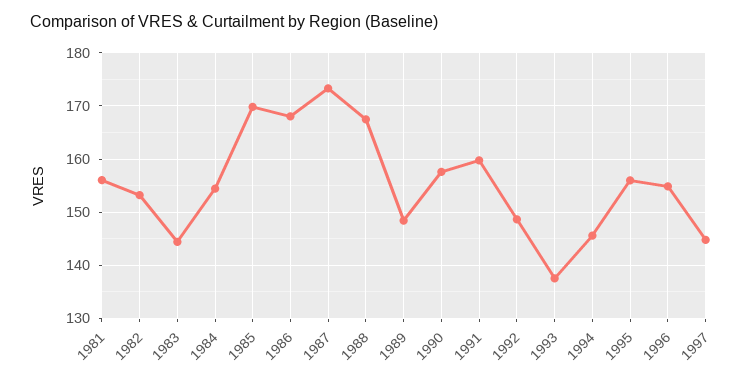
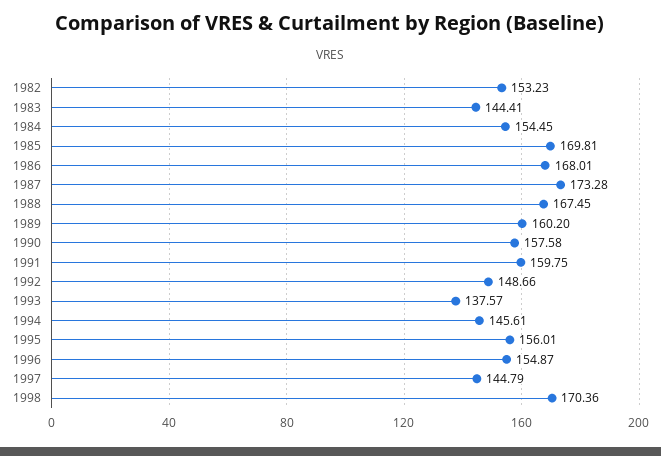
1981: 156 -> none
1989: 148 -> 160.2
1998: none -> 170.36

